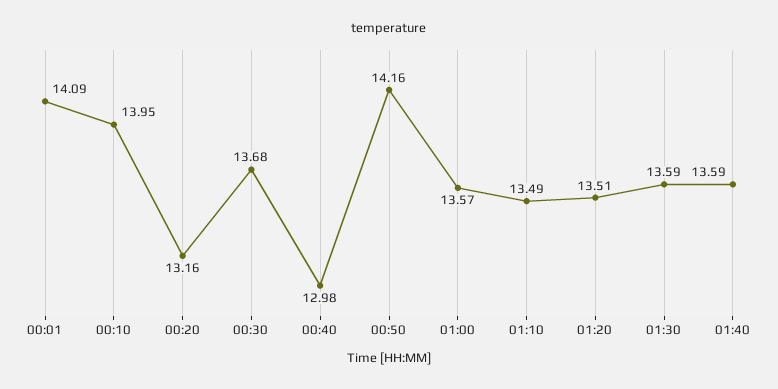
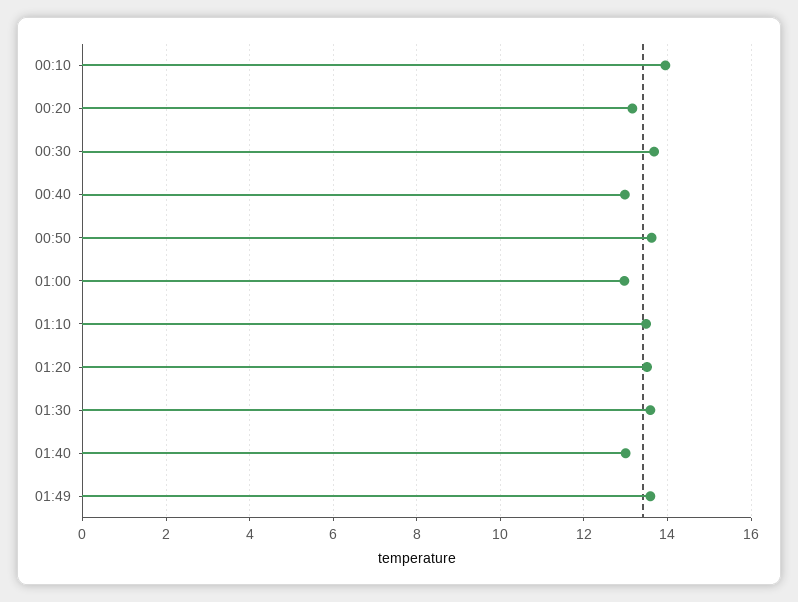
00:01: 14.09 -> none
00:50: 14.16 -> 13.6
01:00: 13.57 -> 13
01:40: 13.59 -> 13
01:49: none -> 13.6

